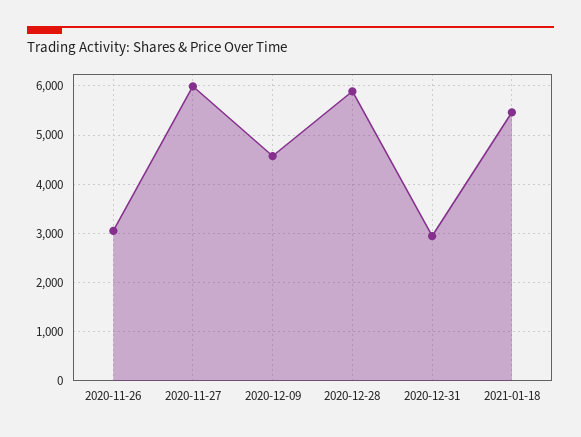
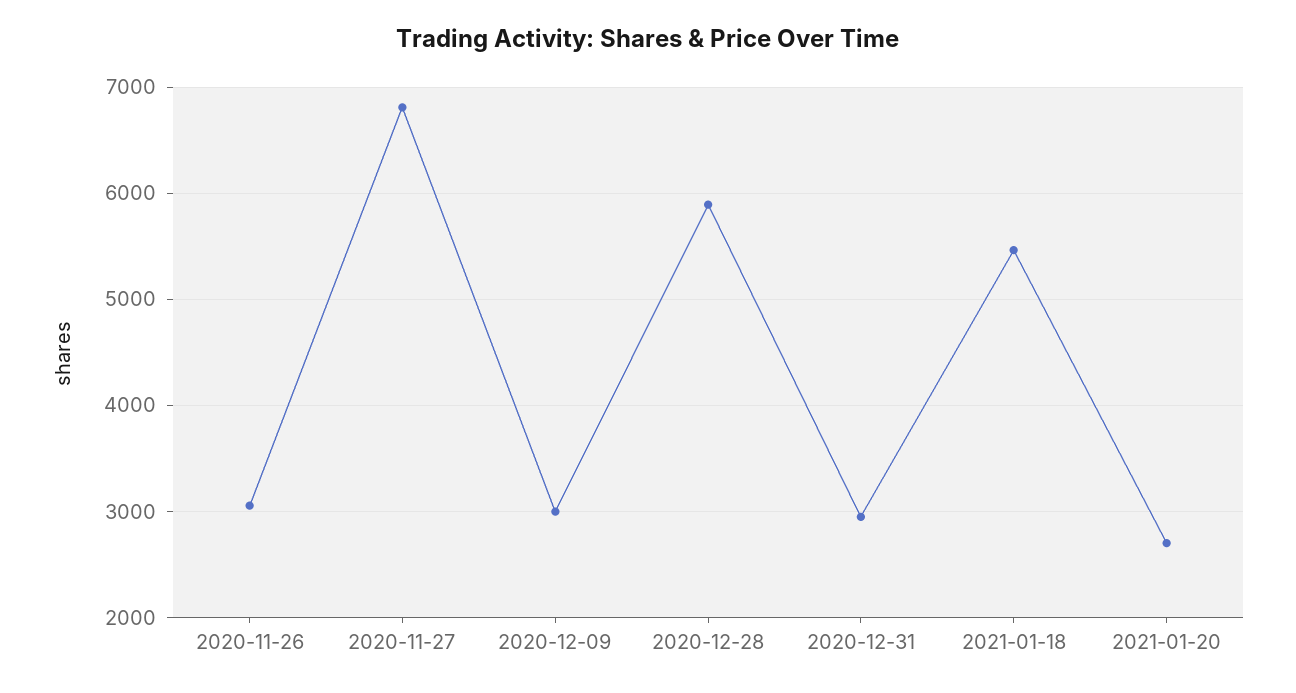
2020-11-27: 6000 -> 6800
2020-12-09: 4600 -> 3000
2021-01-20: none -> 2700

